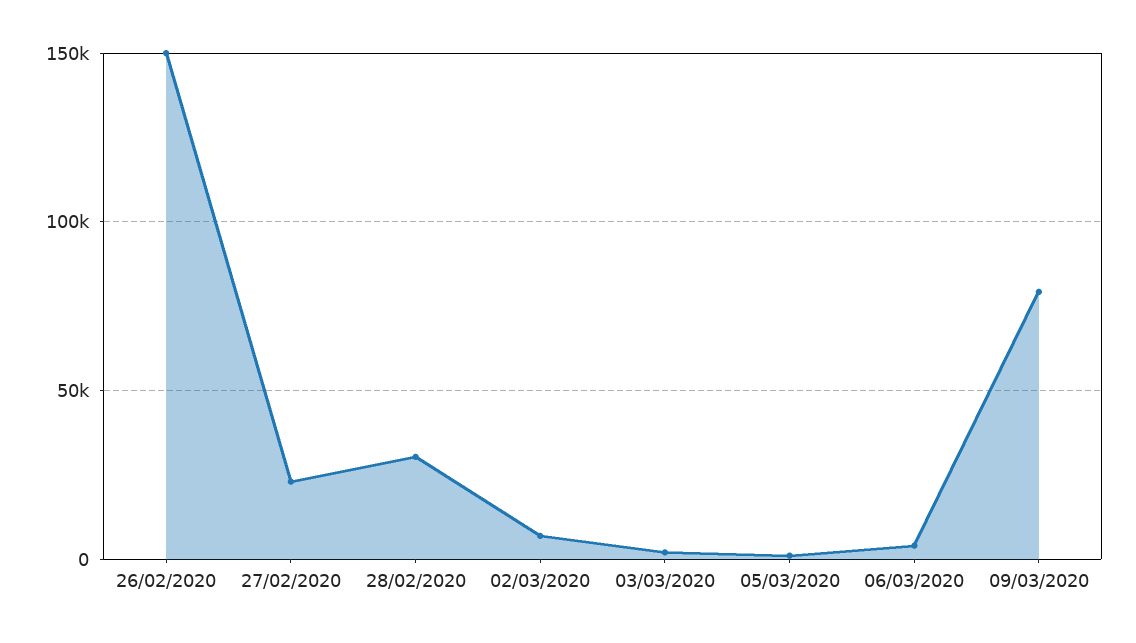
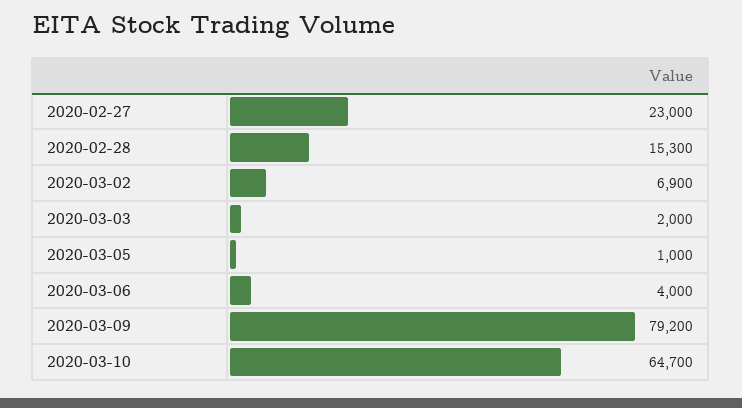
26/02/2020: 150000 -> none
28/02/2020: 30000 -> 15300
2020-03-10: none -> 64700

